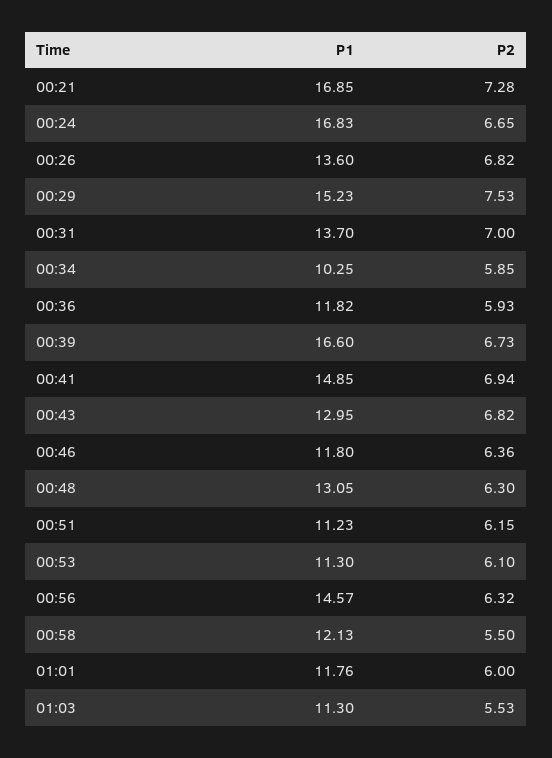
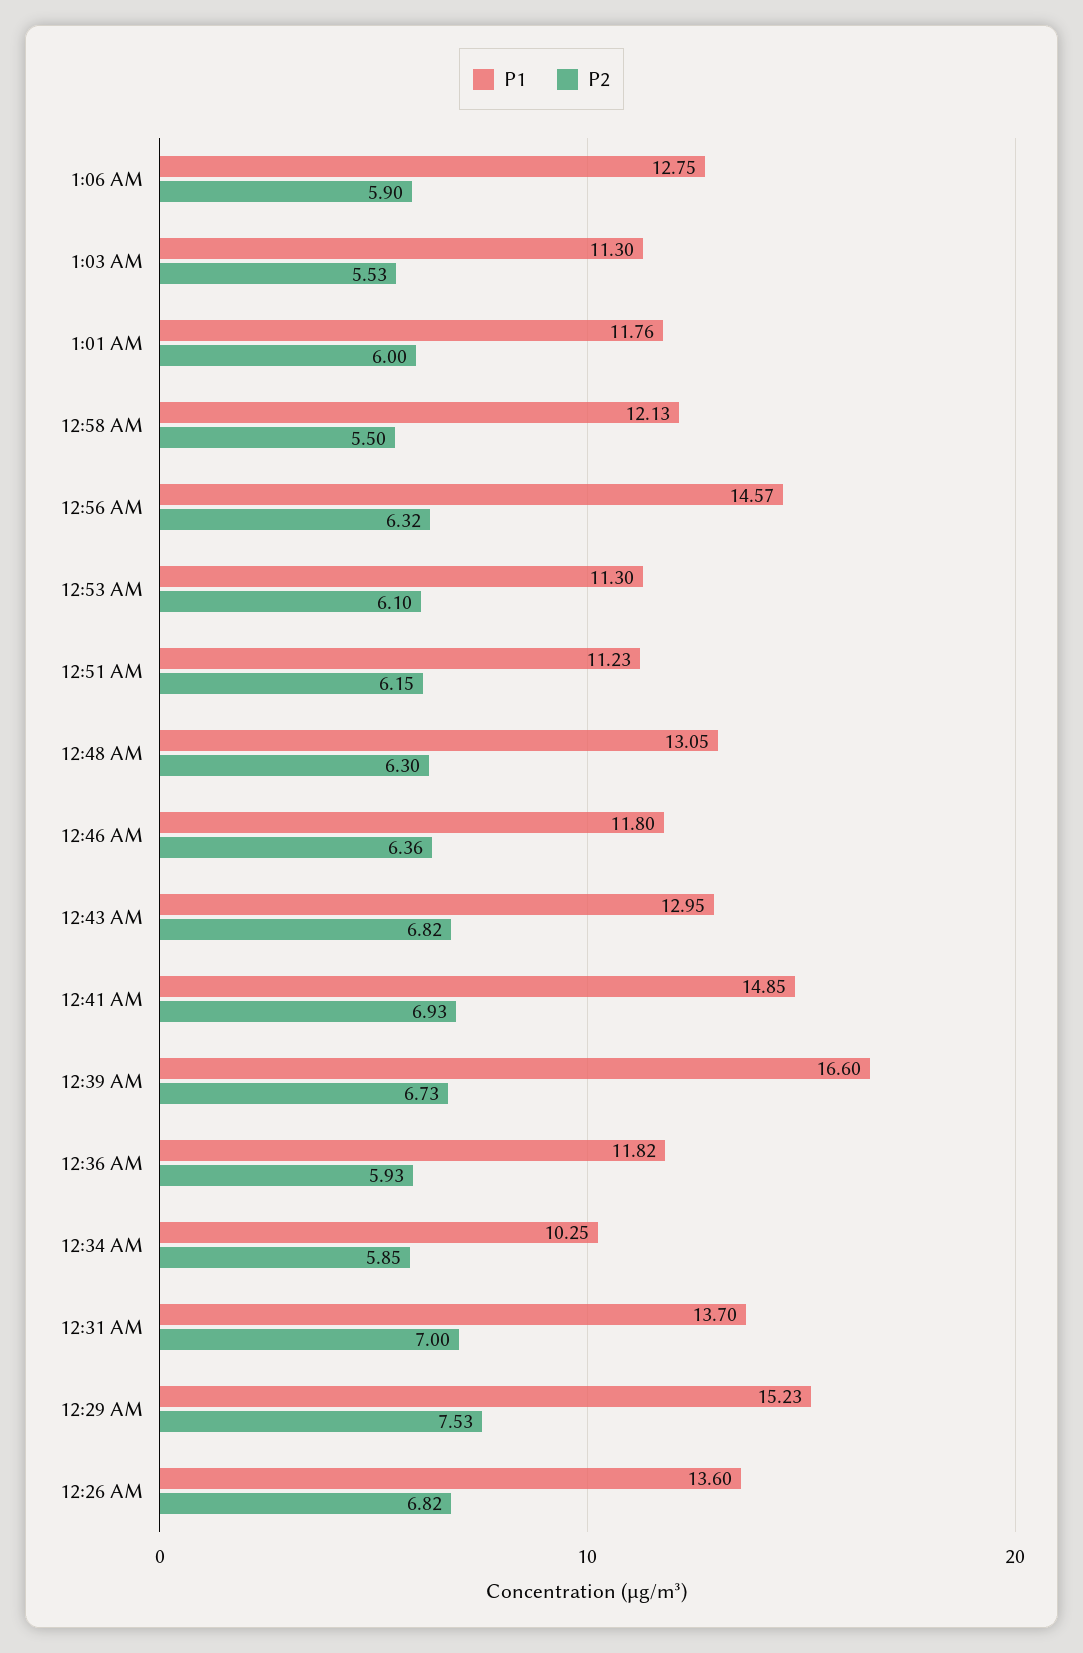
P1, 00:21: 16.85 -> none
P2, 00:21: 7.28 -> none
P1, 00:24: 16.83 -> none
P2, 00:24: 6.65 -> none
P2, 00:41: 6.94 -> 6.93
P1, 1:06 AM: none -> 12.75
P2, 1:06 AM: none -> 5.9

